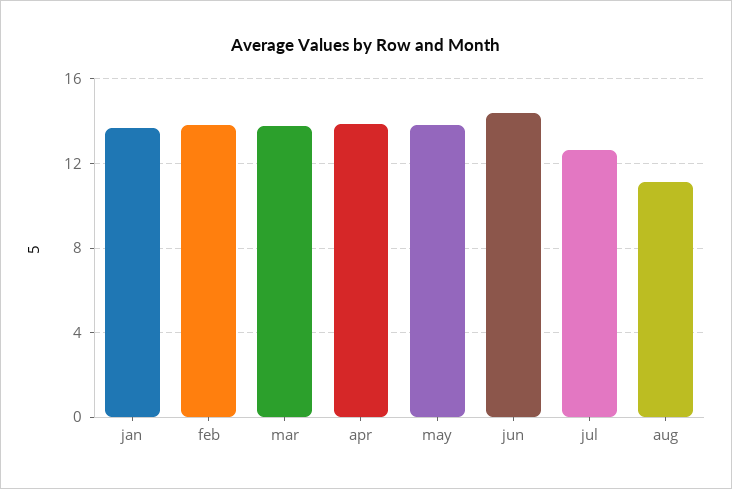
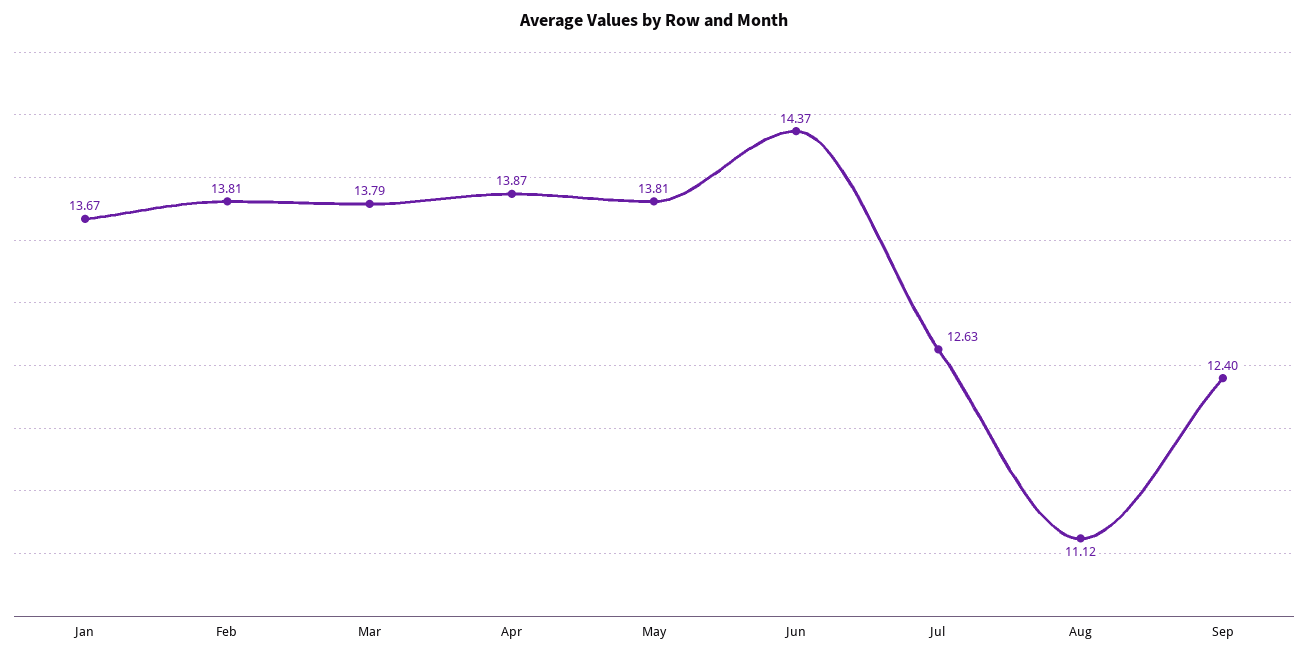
Sep: none -> 12.4

